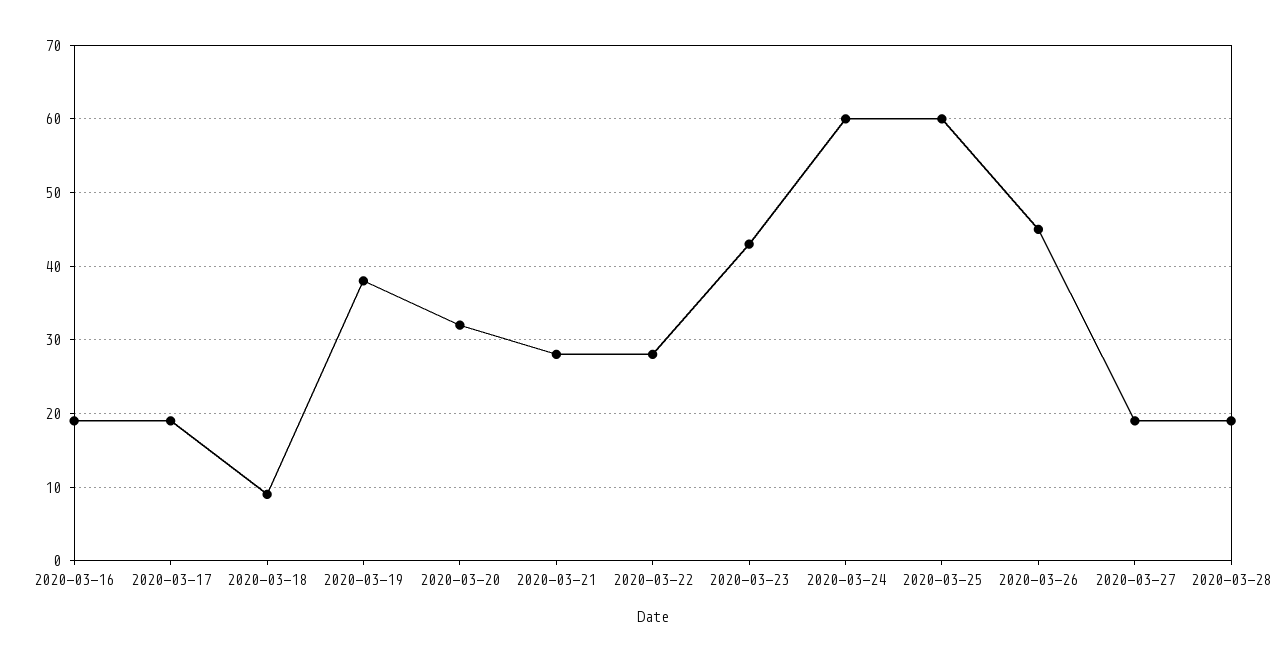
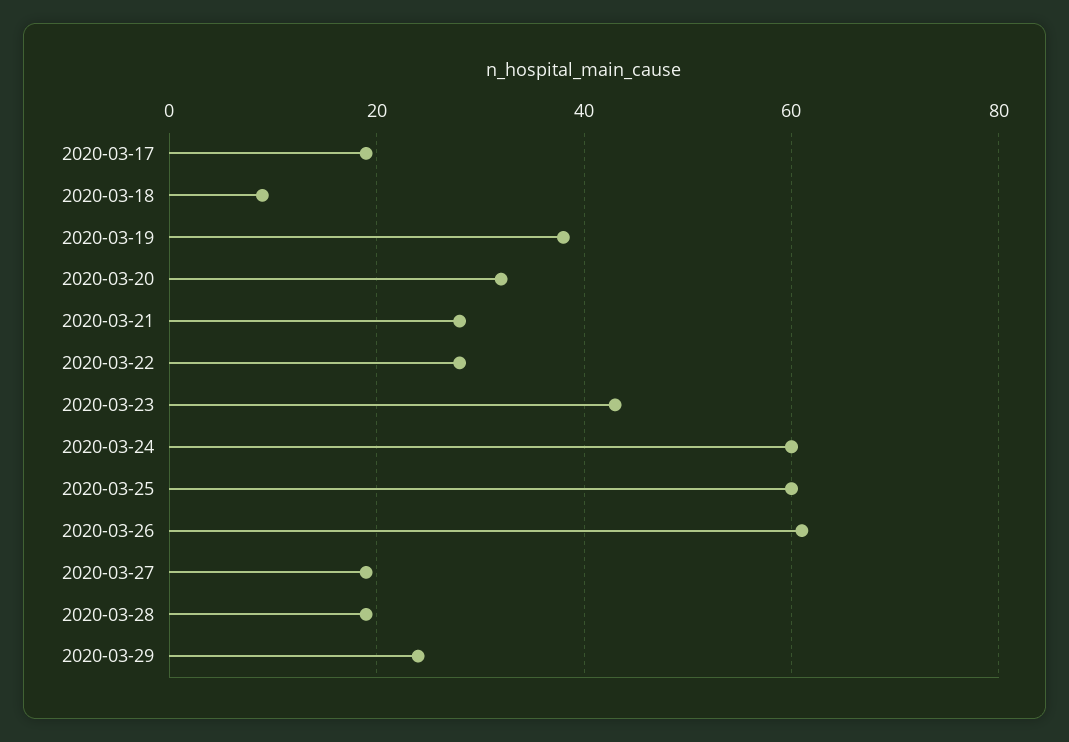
2020-03-16: 19 -> none
2020-03-26: 45 -> 60
2020-03-29: none -> 25

